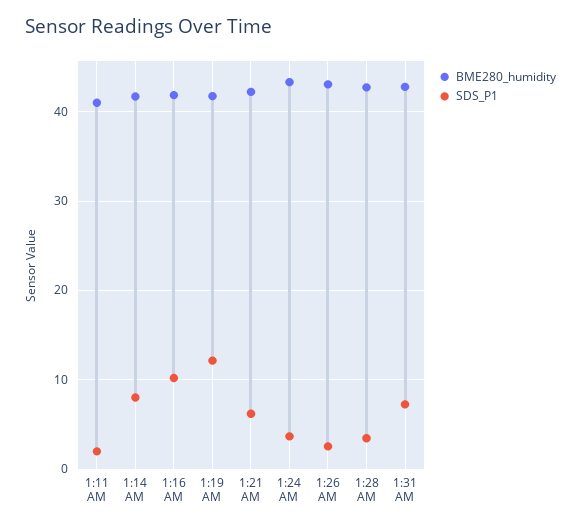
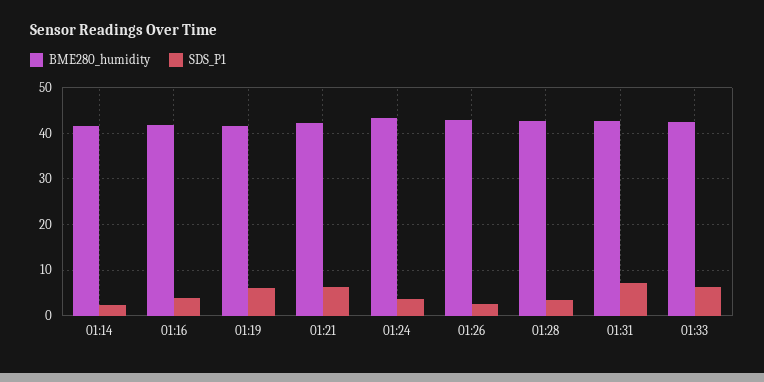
BME280_humidity, 1:11 AM: 41 -> none
SDS_P1, 1:11 AM: 2 -> none
SDS_P1, 1:14 AM: 8 -> 2
SDS_P1, 1:16 AM: 10 -> 4
SDS_P1, 1:19 AM: 12 -> 6
BME280_humidity, 01:33: none -> 42
SDS_P1, 01:33: none -> 6

